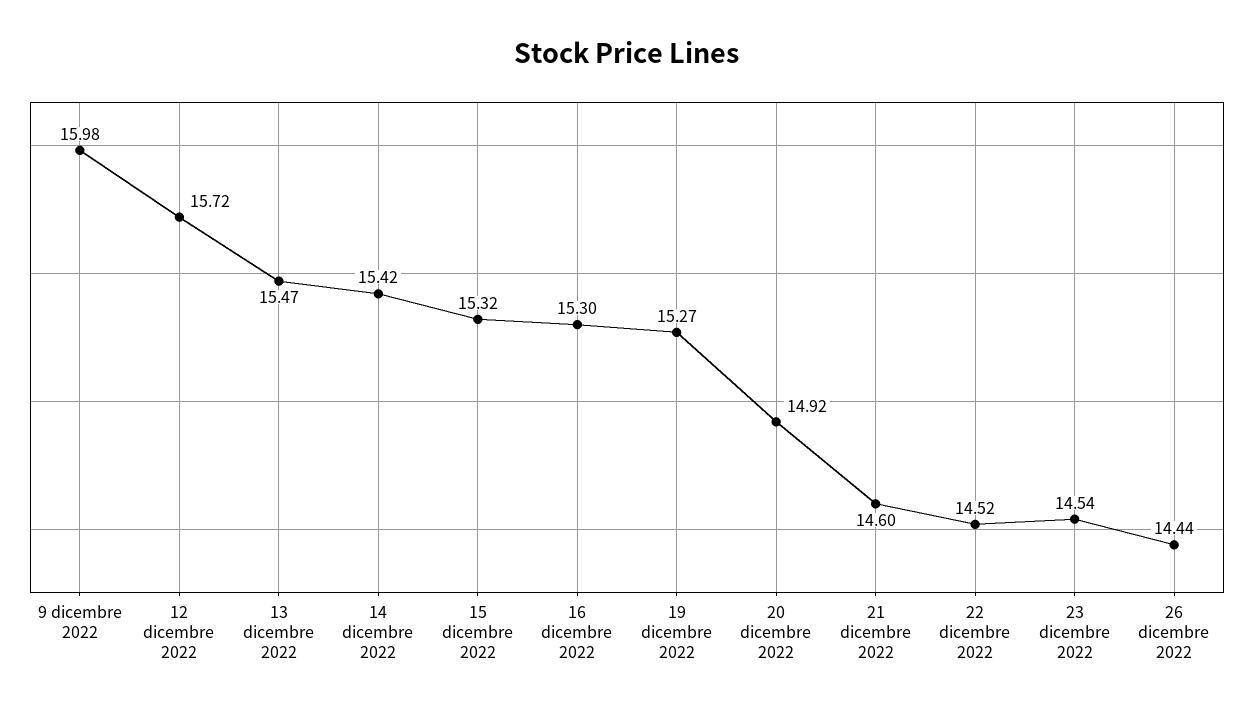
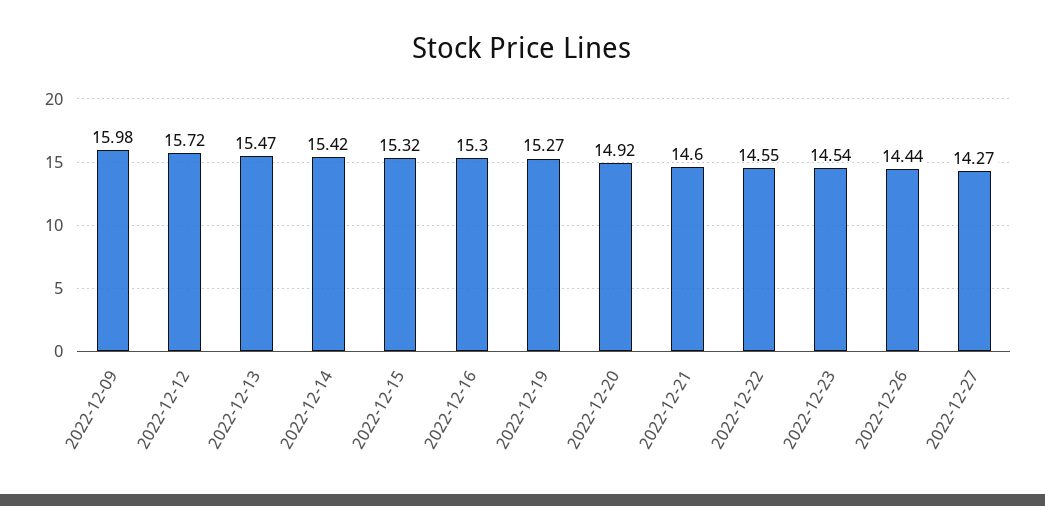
22 dicembre 2022: 14.52 -> 14.55
2022-12-27: none -> 14.27

